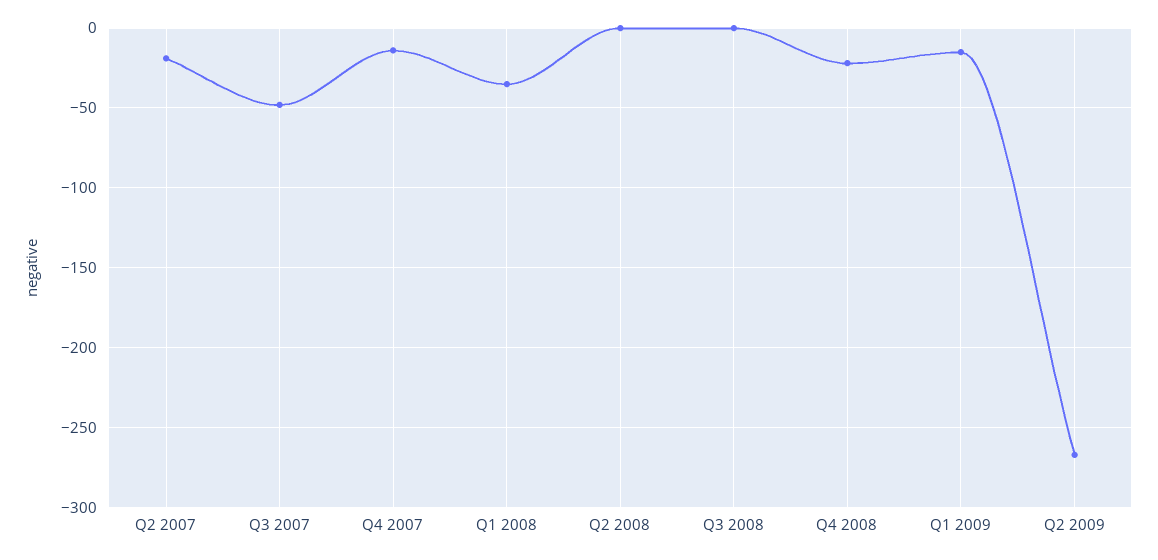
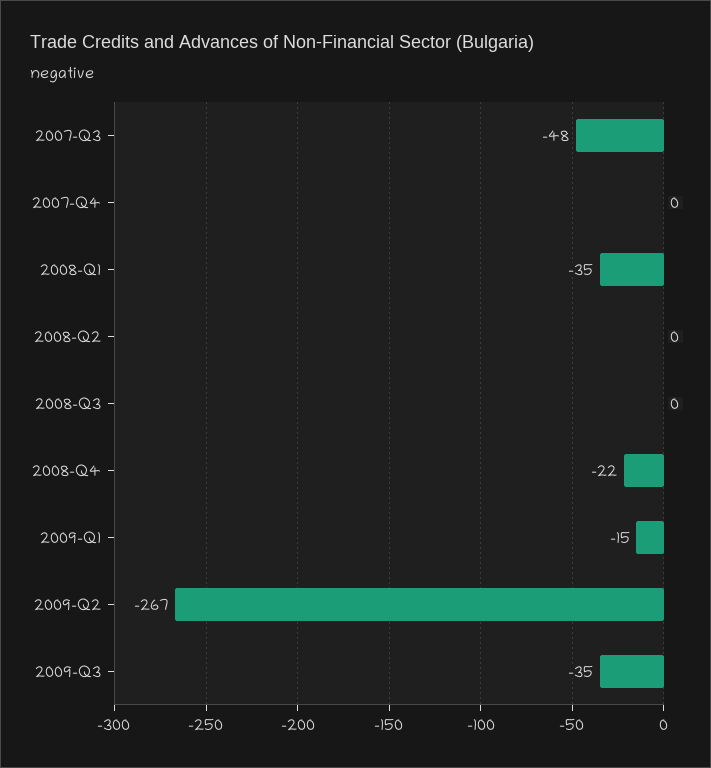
Q2 2007: -20 -> none
Q4 2007: -15 -> 0
2009-Q3: none -> -35

